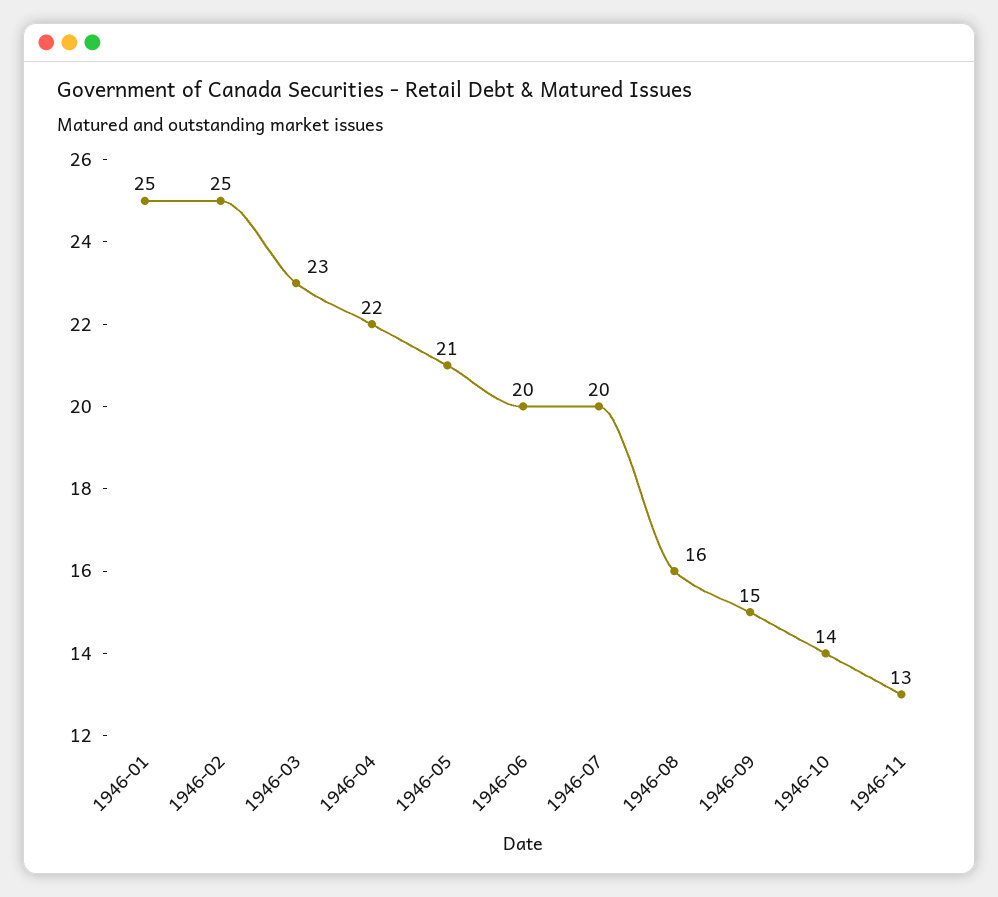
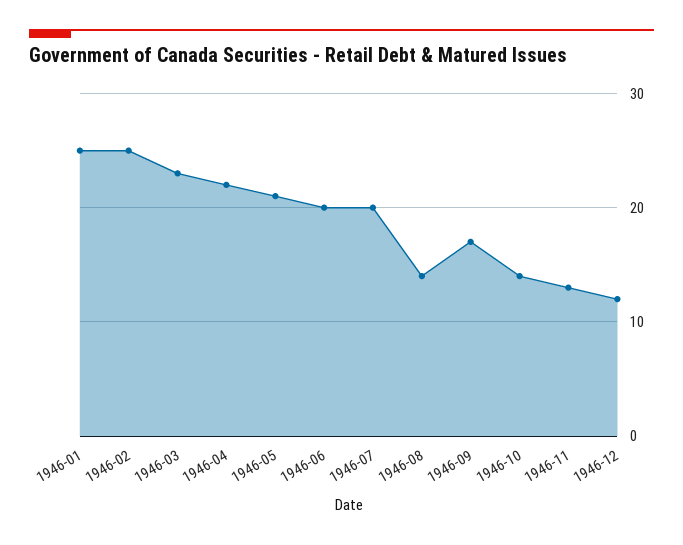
1946-08: 16 -> 14
1946-09: 15 -> 17
1946-12: none -> 12

